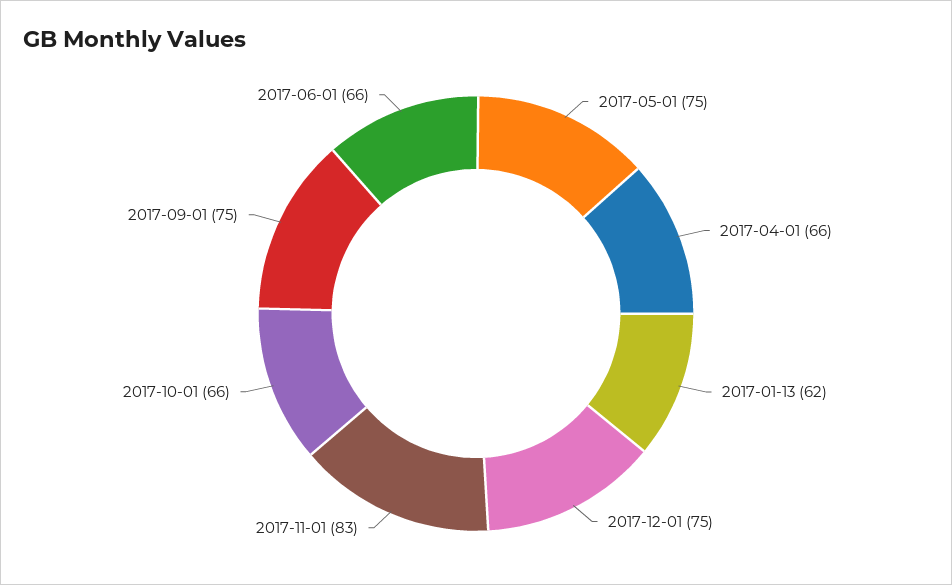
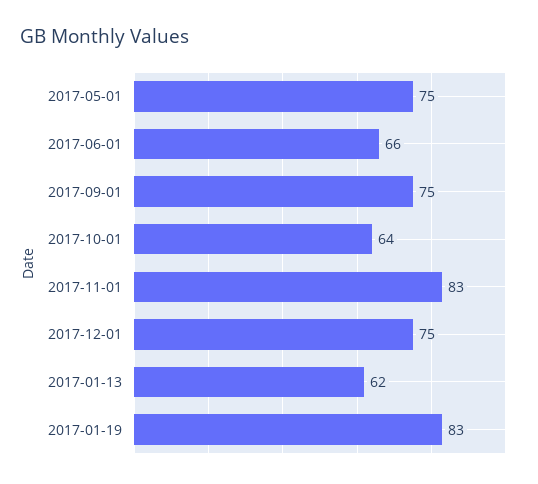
2017-04-01: 66 -> none
2017-10-01: 66 -> 64
2017-01-19: none -> 83

